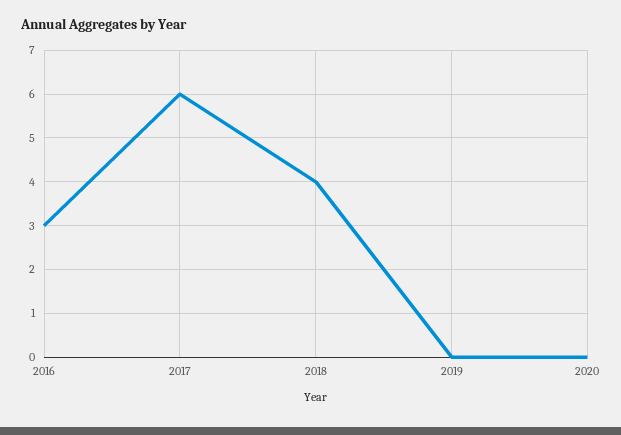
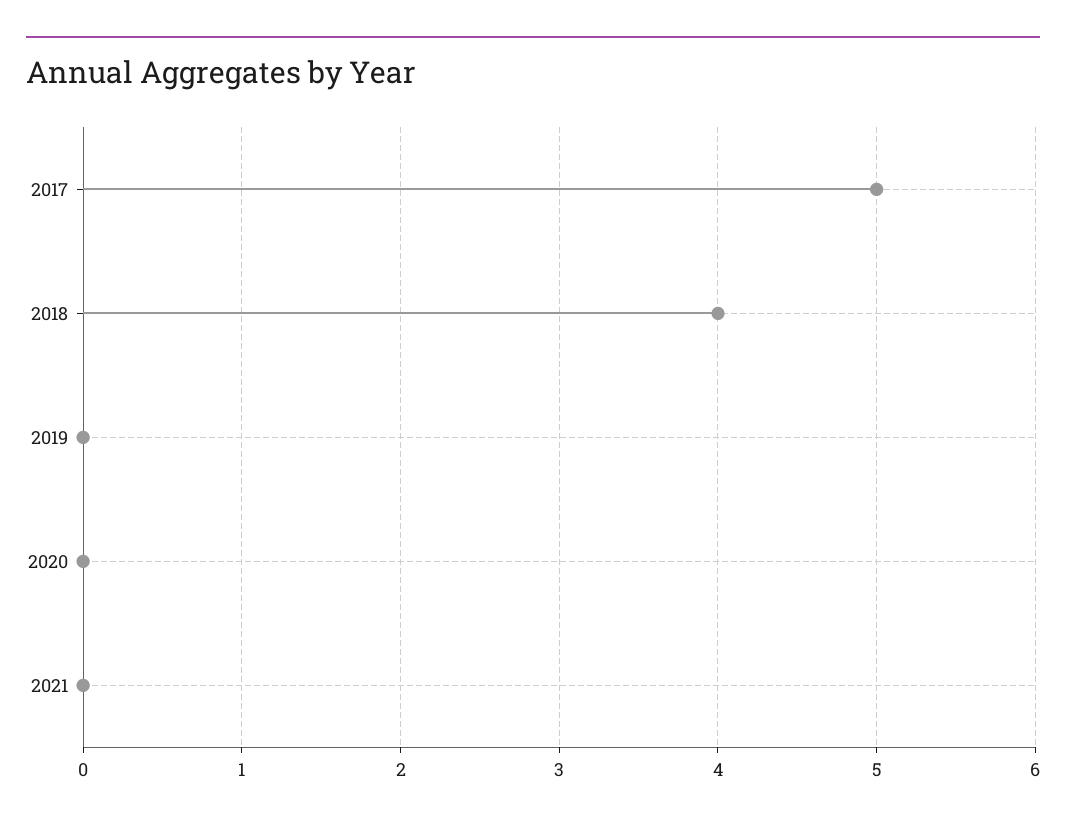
2016: 3 -> none
2017: 6 -> 5
2021: none -> 0

